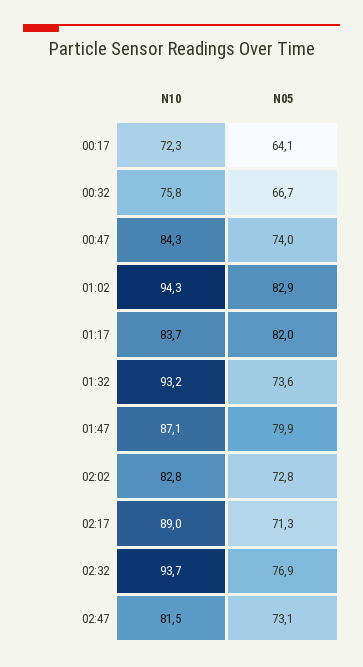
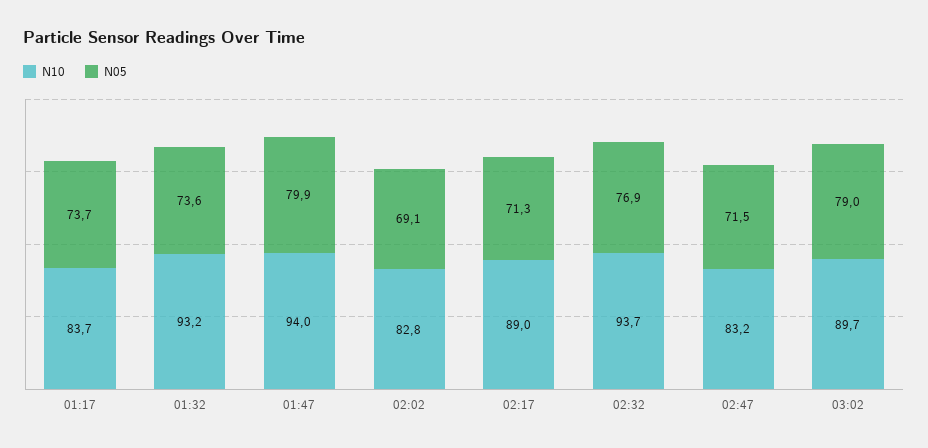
N10, 00:17: 72.3 -> none
N05, 00:17: 64.1 -> none
N10, 00:32: 75.8 -> none
N05, 00:32: 66.7 -> none
N10, 00:47: 84.3 -> none
N05, 00:47: 74 -> none
N10, 01:02: 94.3 -> none
N05, 01:02: 82.9 -> none
N05, 01:17: 82 -> 73.7
N10, 01:47: 87.1 -> 94
N05, 02:02: 72.8 -> 69.1
N10, 02:47: 81.5 -> 83.2
N05, 02:47: 73.1 -> 71.5
N10, 03:02: none -> 89.7
N05, 03:02: none -> 79

